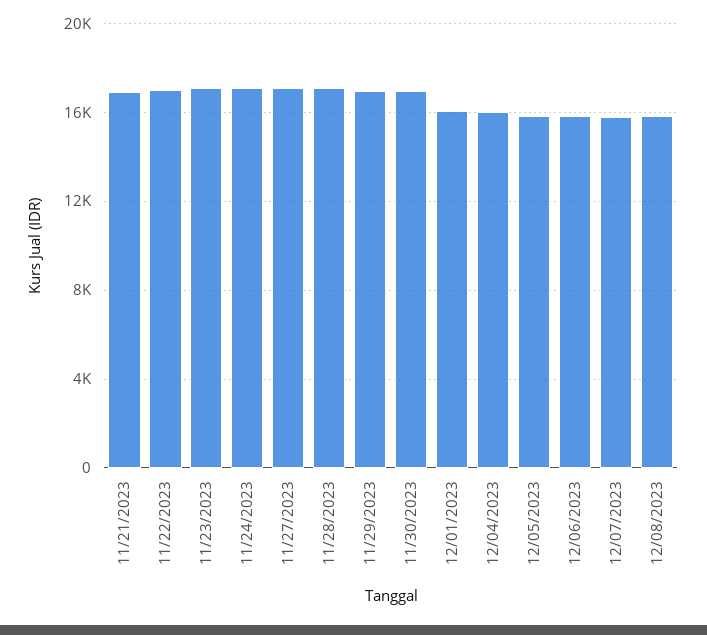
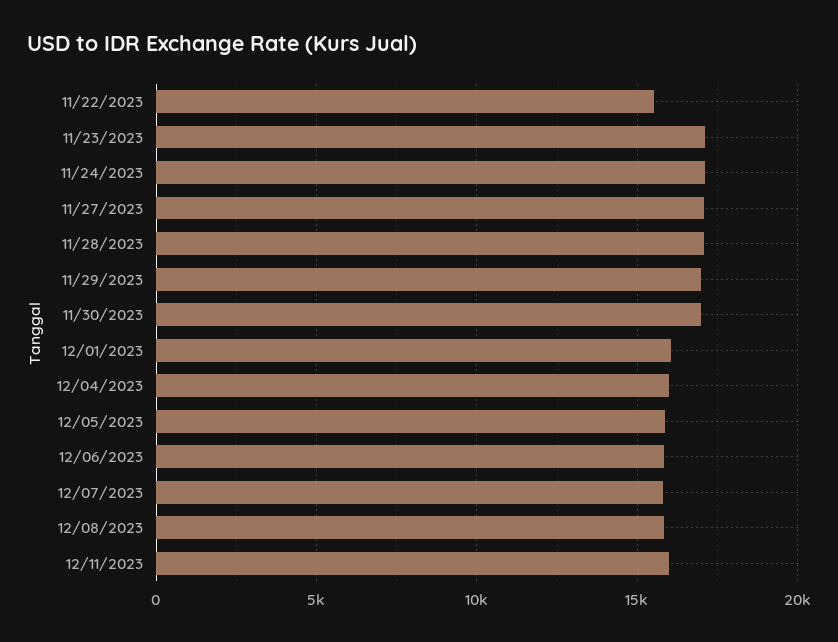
11/21/2023: 17000 -> none
11/22/2023: 17000 -> 15500
12/11/2023: none -> 16000

